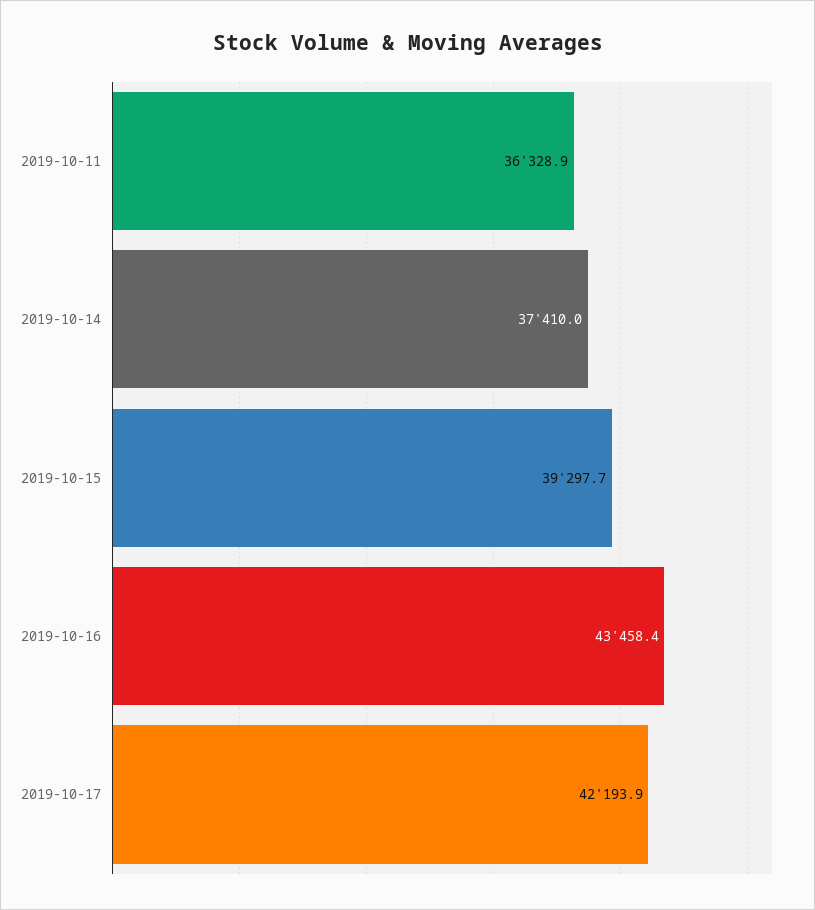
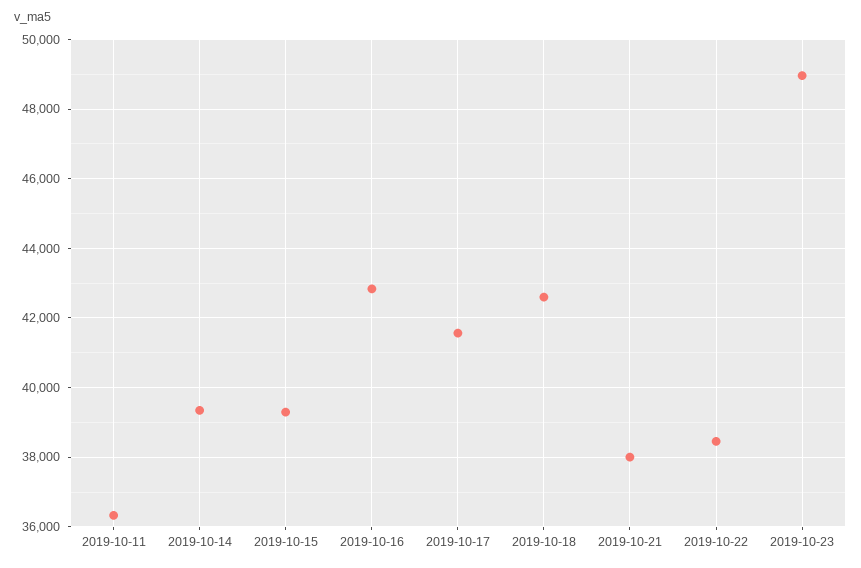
2019-10-14: 37410 -> 39400
2019-10-16: 43458.4 -> 42800
2019-10-17: 42193.9 -> 41600
2019-10-18: none -> 42600
2019-10-21: none -> 38000
2019-10-22: none -> 38400
2019-10-23: none -> 49000

